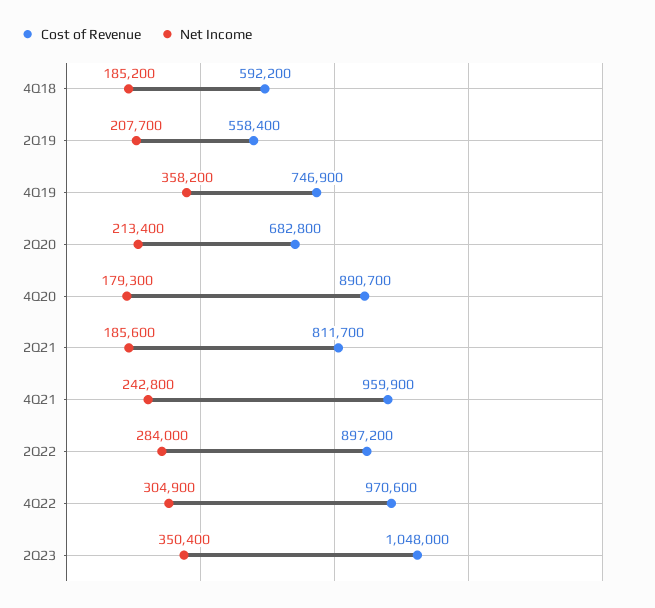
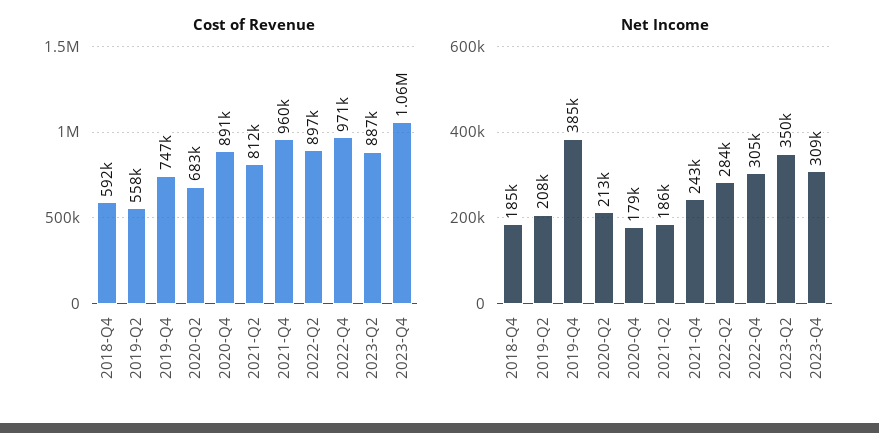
Net Income, 4Q19: 358200 -> 385000
Cost of Revenue, 2Q23: 1048000 -> 887000
Cost of Revenue, 2023-Q4: none -> 1060000
Net Income, 2023-Q4: none -> 309000

